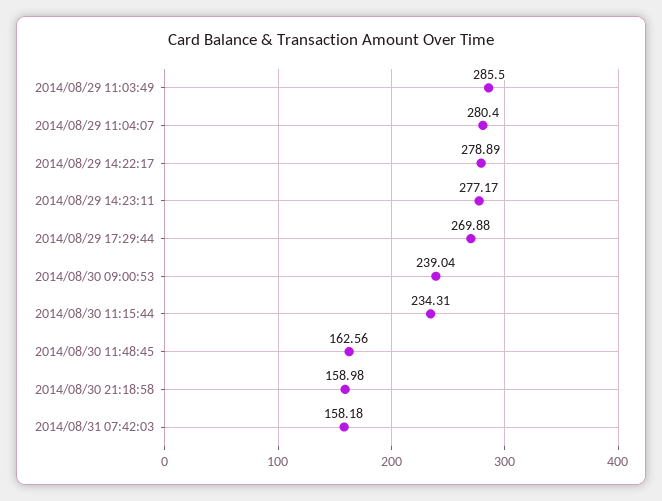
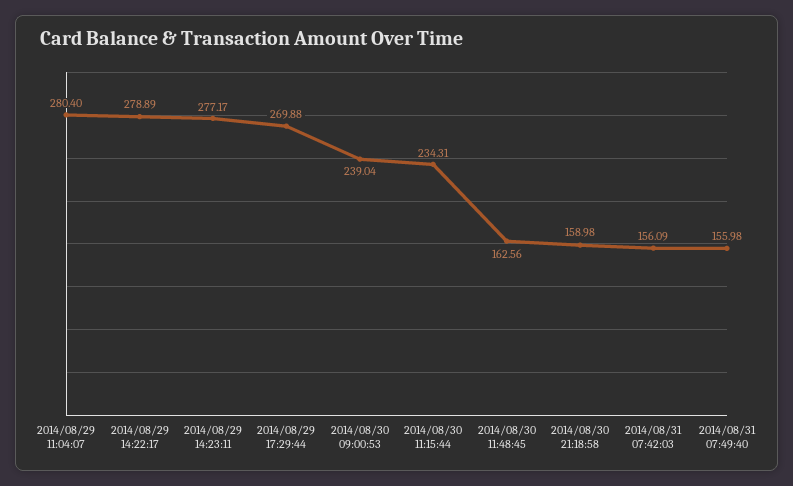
2014/08/29 11:03:49: 285.5 -> none
2014/08/31 07:42:03: 158.18 -> 156.09
2014/08/31 07:49:40: none -> 155.98

